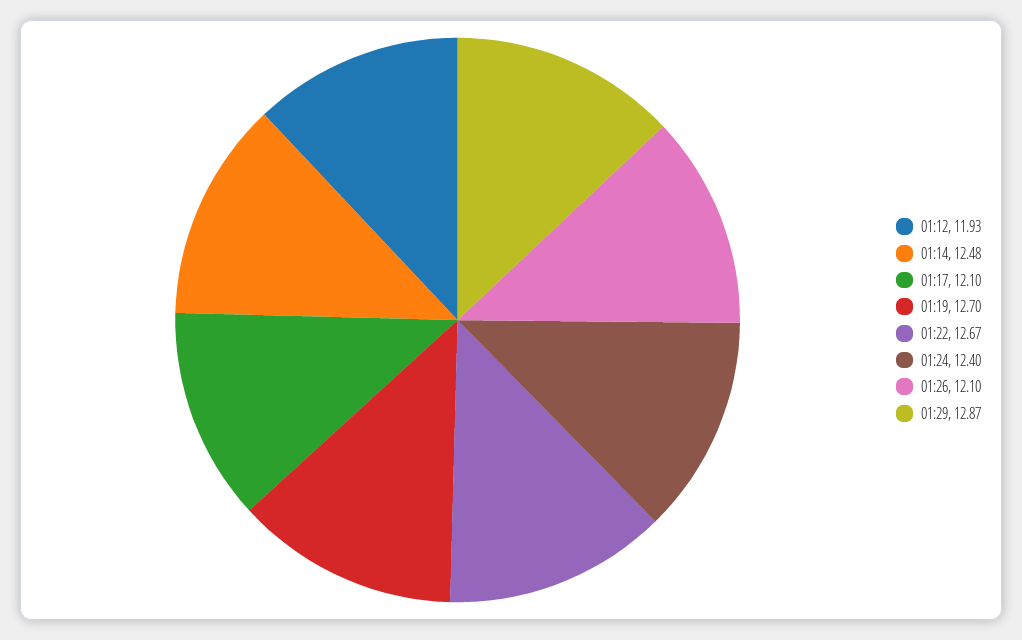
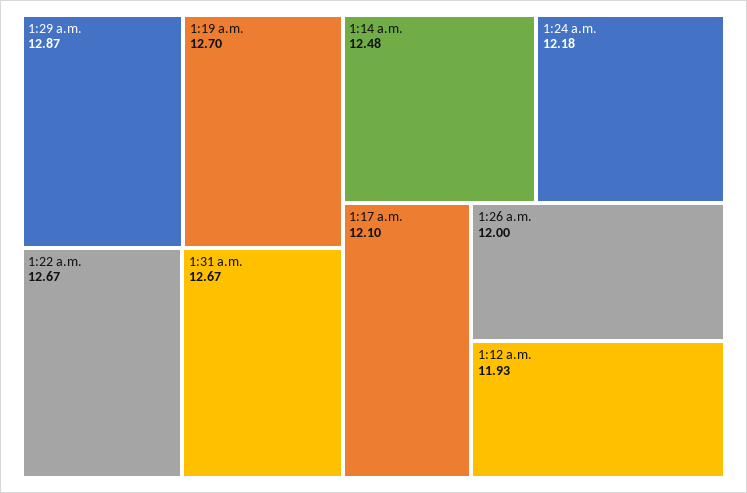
01:24: 12.4 -> 12.18
01:26: 12.1 -> 12
1:31 a.m.: none -> 12.67

